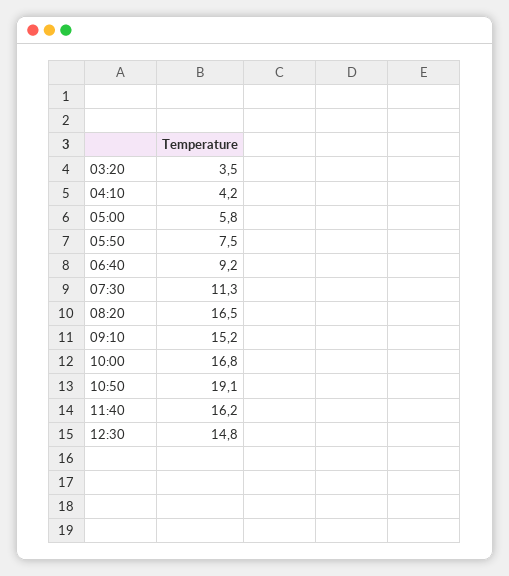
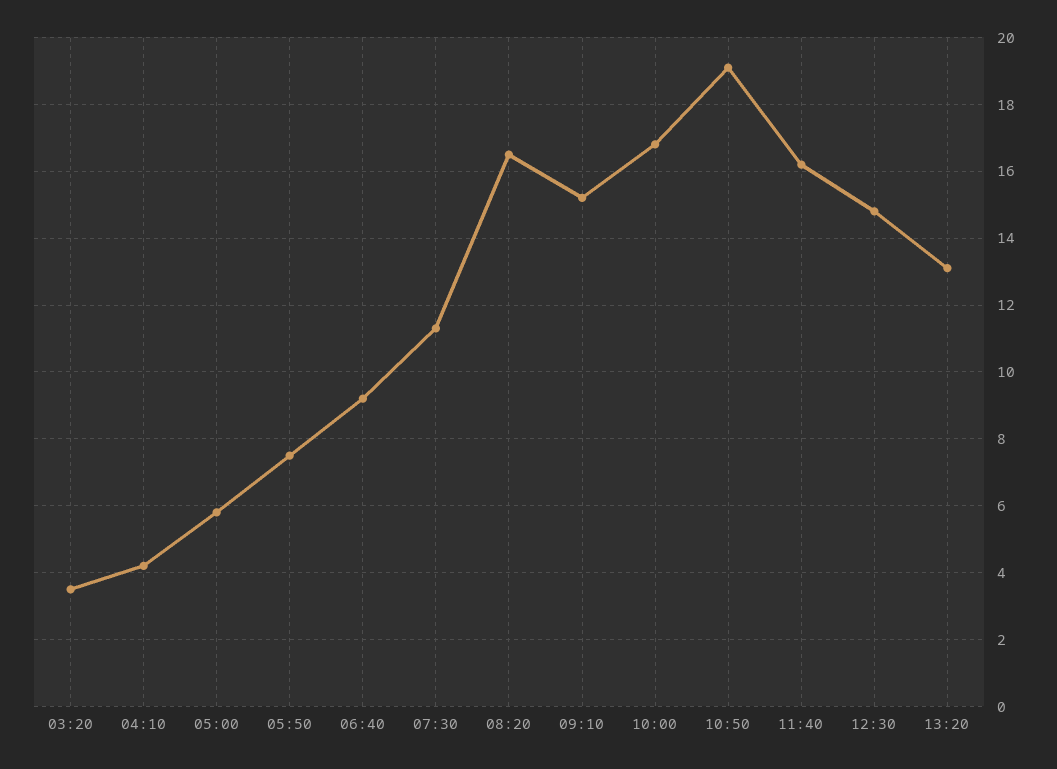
13:20: none -> 13

